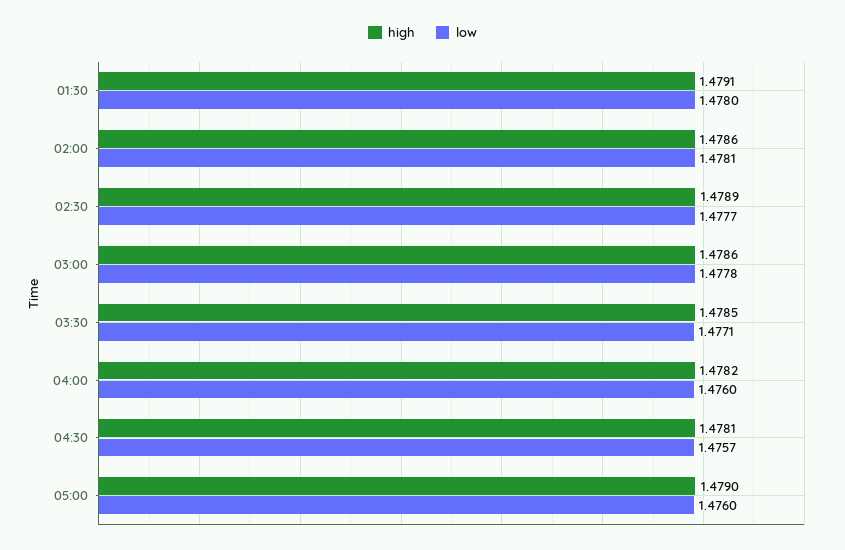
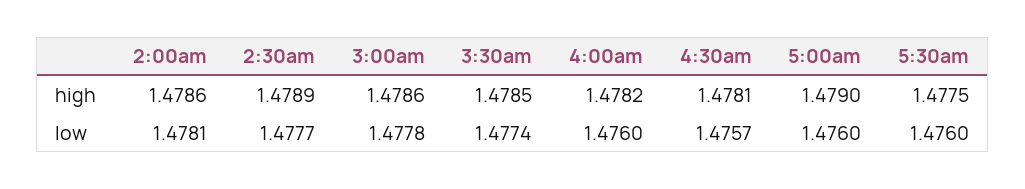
high, 01:30: 1.4791 -> none
low, 01:30: 1.478 -> none
low, 03:30: 1.4771 -> 1.4774
high, 5:30am: none -> 1.4775
low, 5:30am: none -> 1.476

